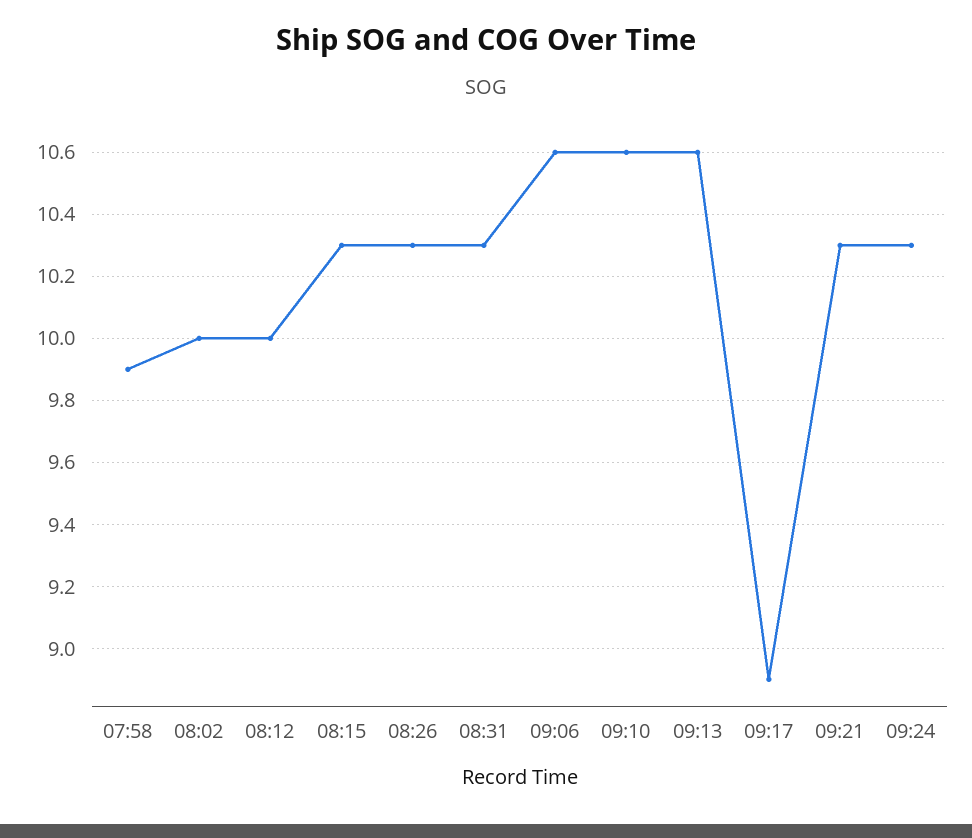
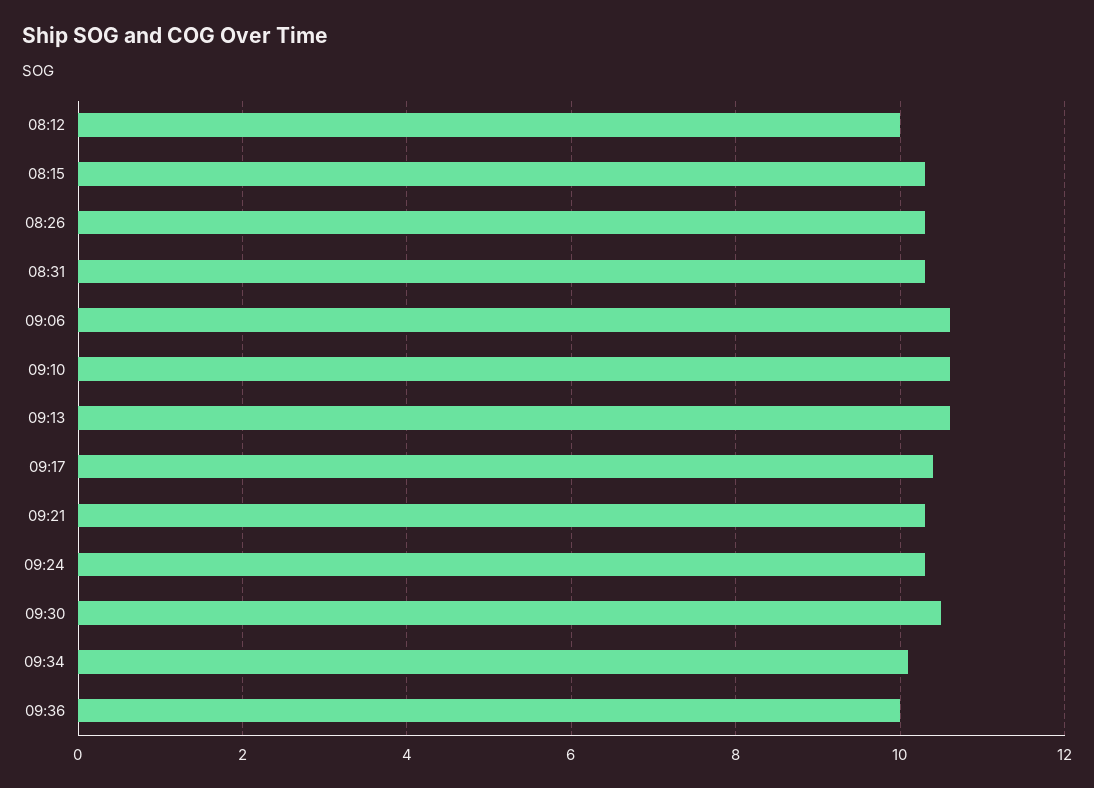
07:58: 9.9 -> none
08:02: 10 -> none
09:17: 8.9 -> 10.5
09:30: none -> 10.5
09:34: none -> 10
09:36: none -> 10

